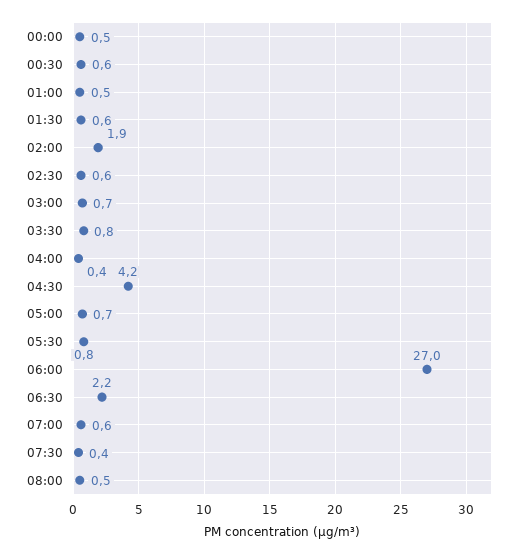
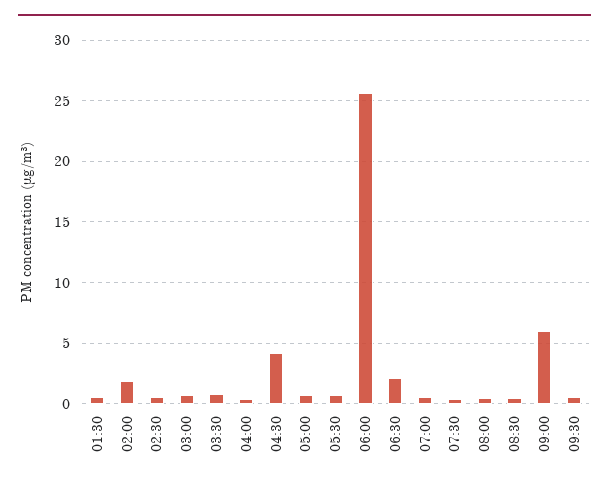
00:00: 0.5 -> none
00:30: 0.6 -> none
01:00: 0.5 -> none
06:00: 27 -> 25.5
08:30: none -> 0.5
09:00: none -> 6
09:30: none -> 0.5

